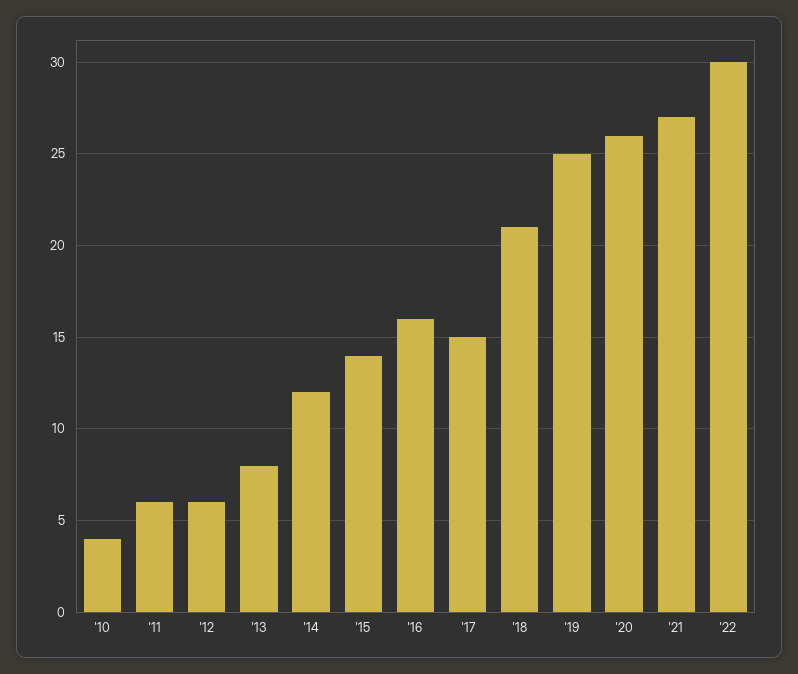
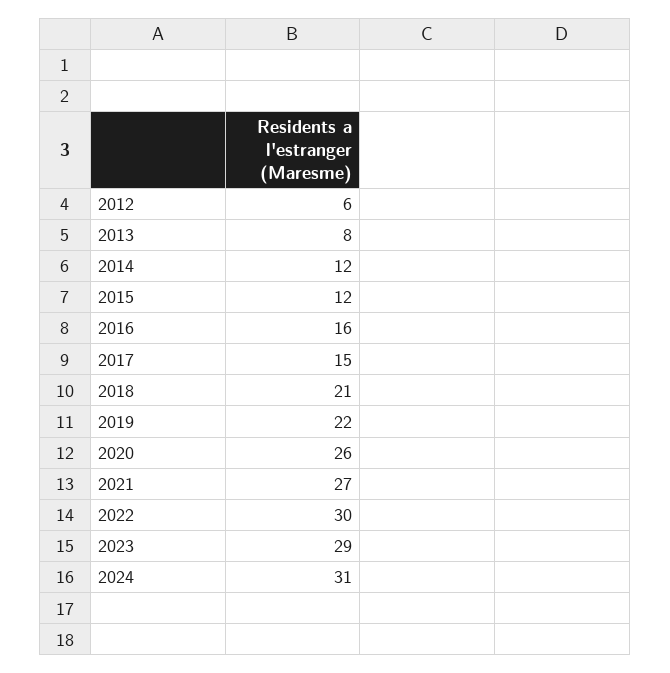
'10: 4 -> none
'11: 6 -> none
'15: 14 -> 12
'19: 25 -> 22
2023: none -> 29
2024: none -> 31

